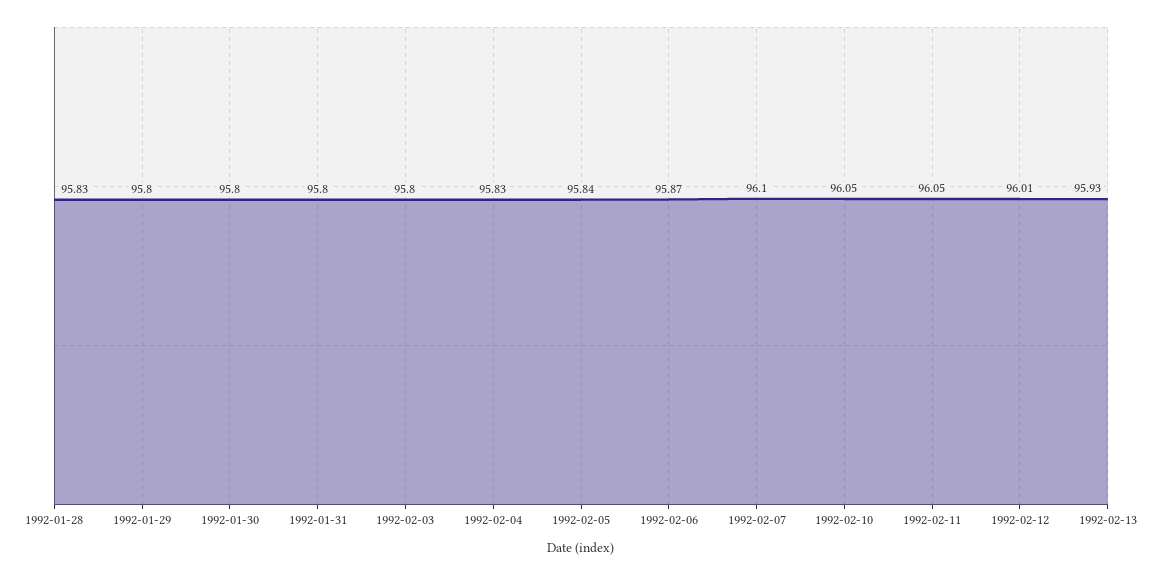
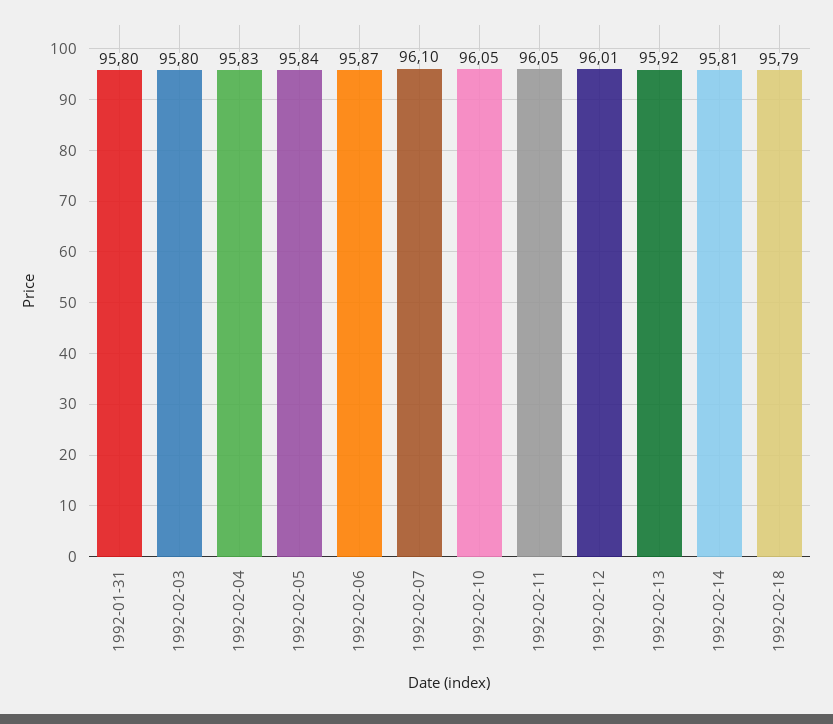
1992-01-28: 95.83 -> none
1992-01-29: 95.8 -> none
1992-01-30: 95.8 -> none
1992-02-13: 95.93 -> 95.92
1992-02-14: none -> 95.81
1992-02-18: none -> 95.79

